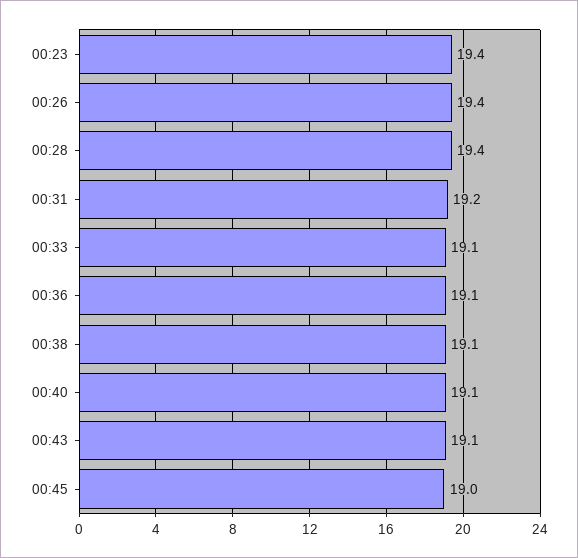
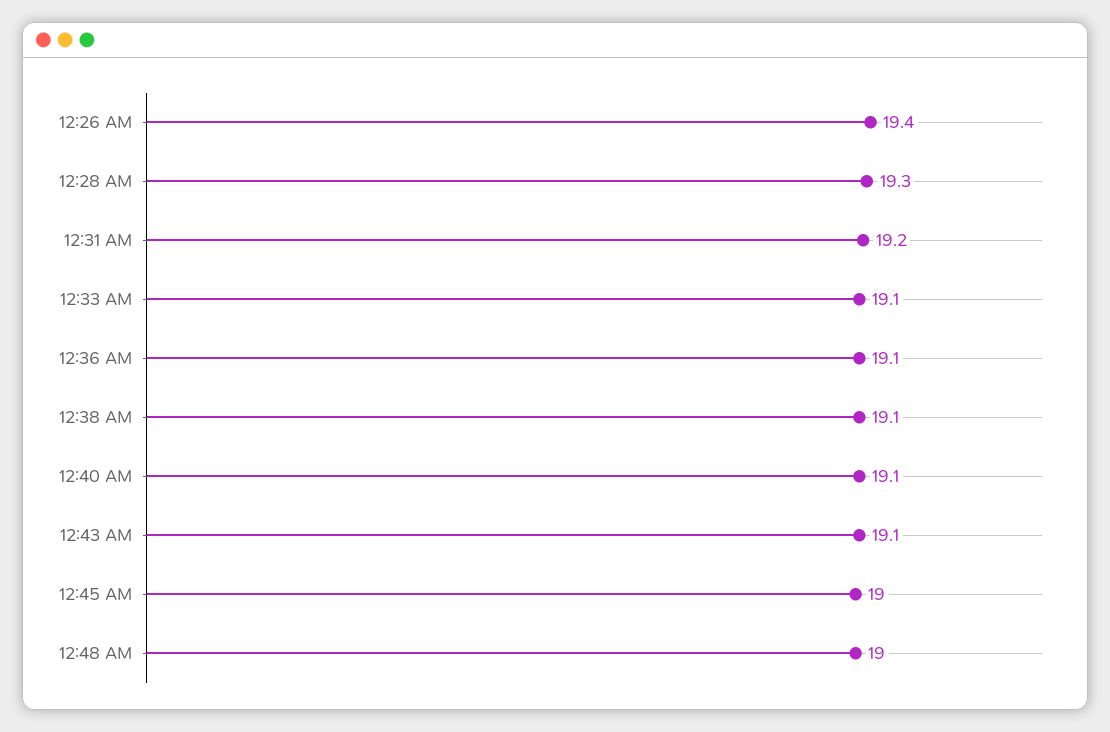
00:23: 19.4 -> none
00:28: 19.4 -> 19.3
12:48 AM: none -> 19

